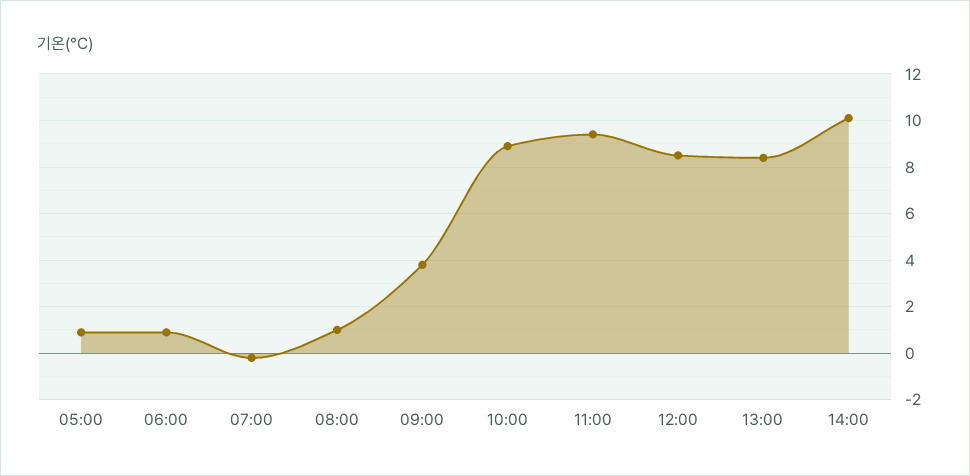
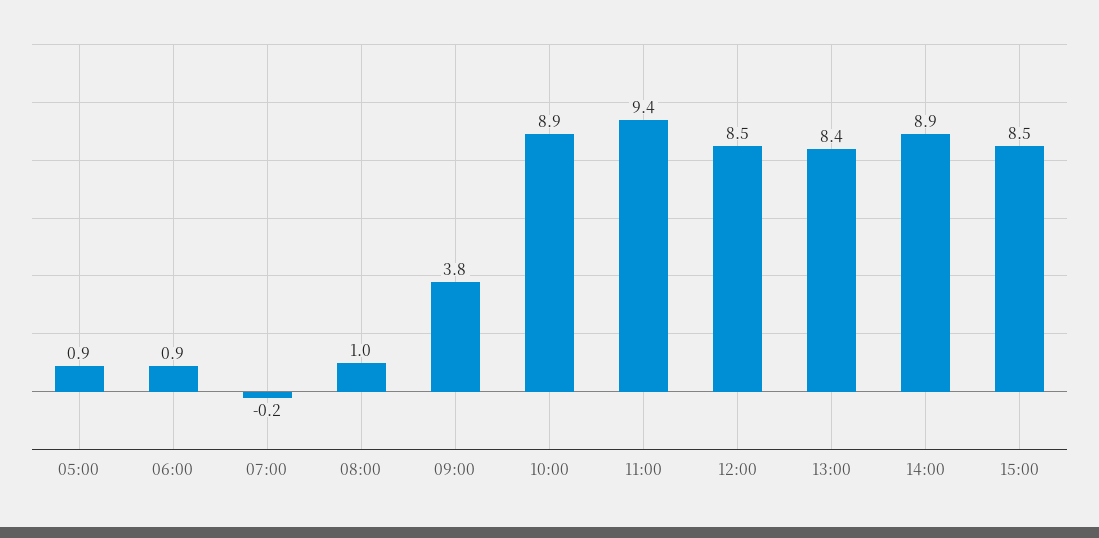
14:00: 10 -> 8.9
15:00: none -> 8.5

